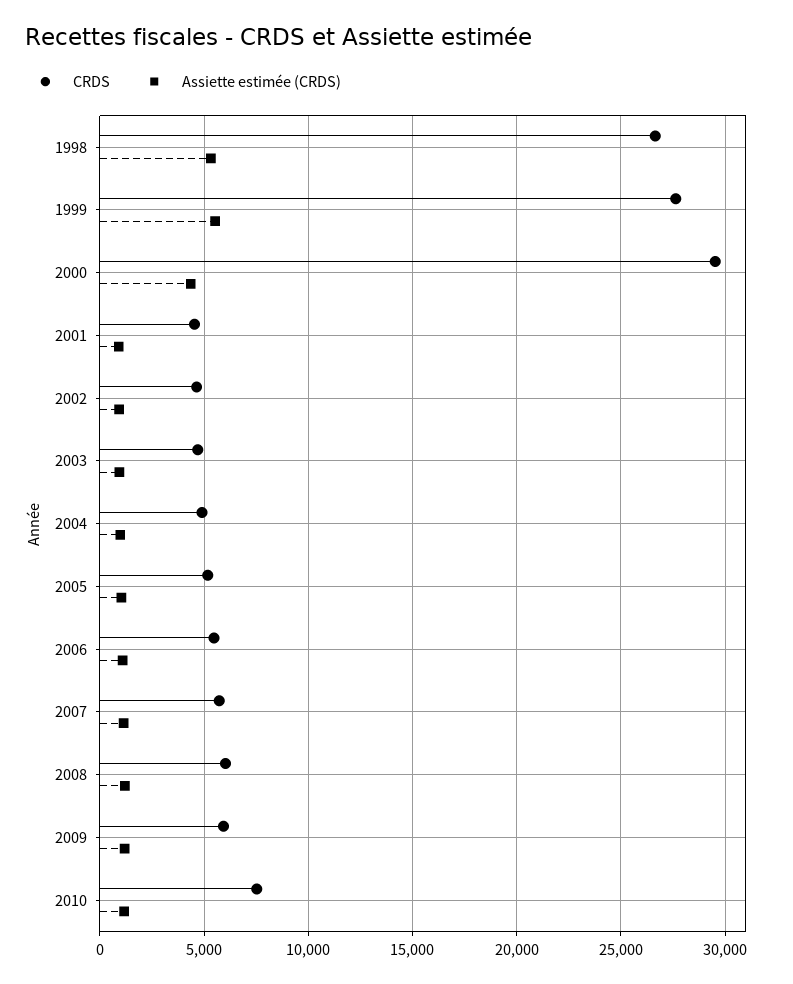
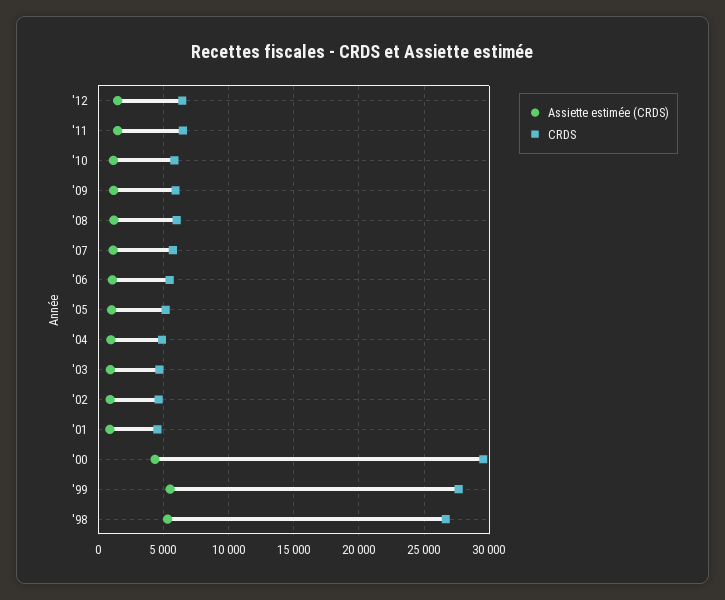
CRDS, 2010: 7500 -> 6000
Assiette estimée (CRDS), '12: none -> 1500
CRDS, '12: none -> 6500
Assiette estimée (CRDS), '11: none -> 1500
CRDS, '11: none -> 6500

